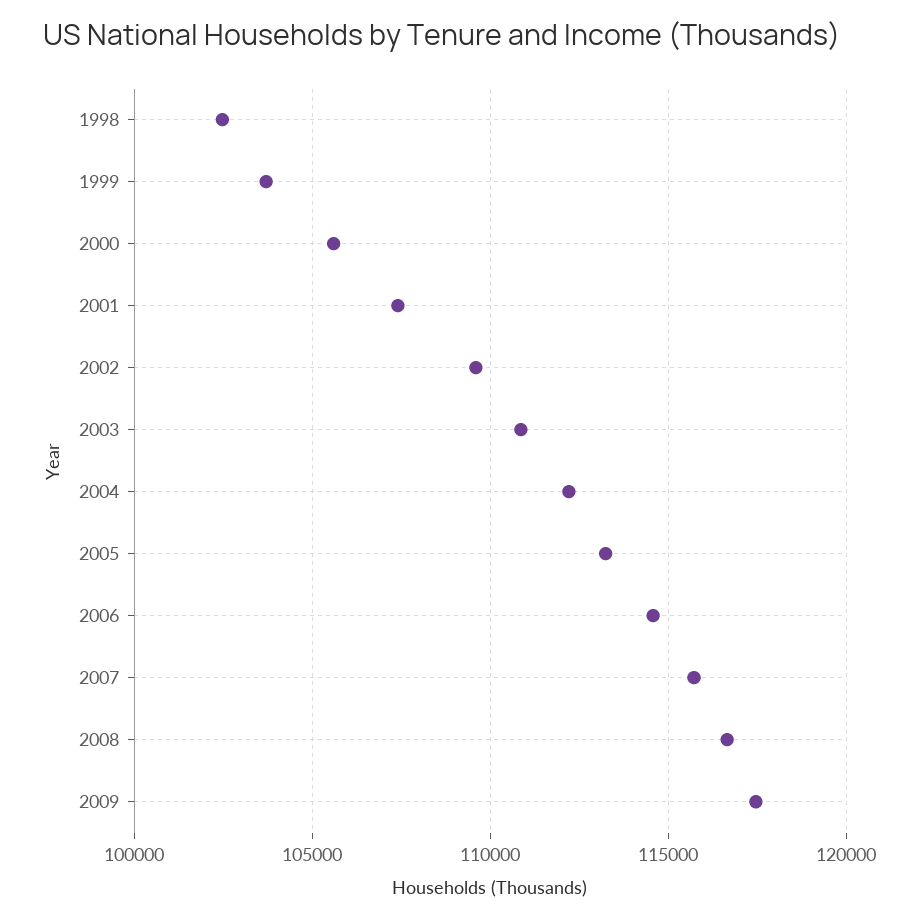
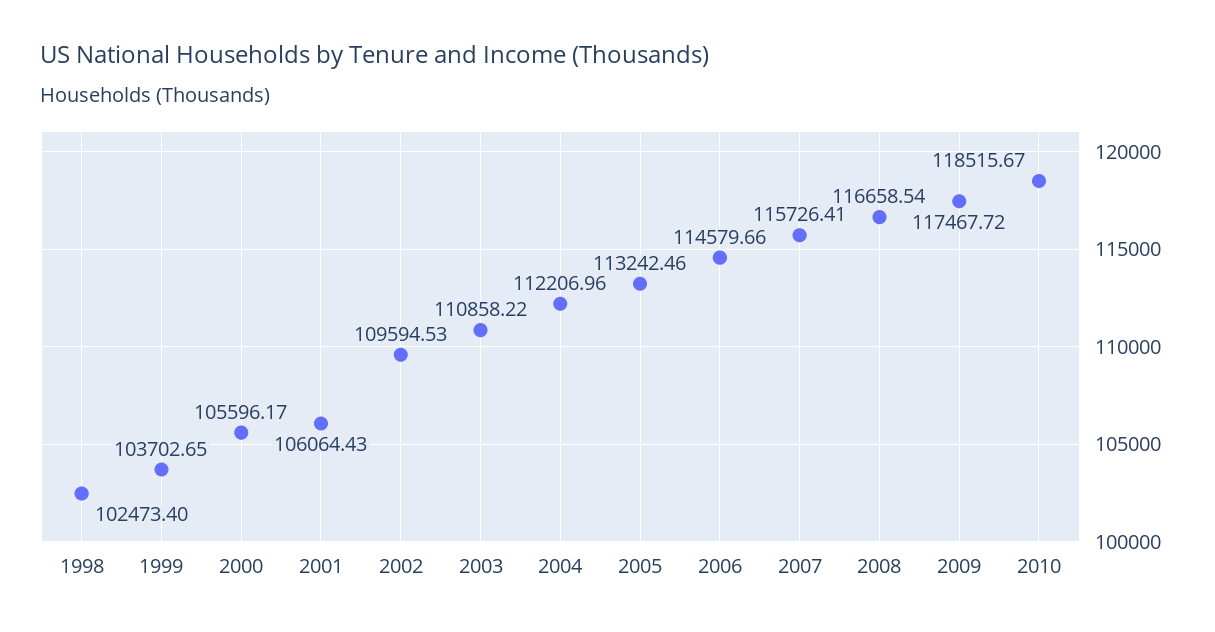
2001: 107500 -> 106064.43
2010: none -> 118515.67

